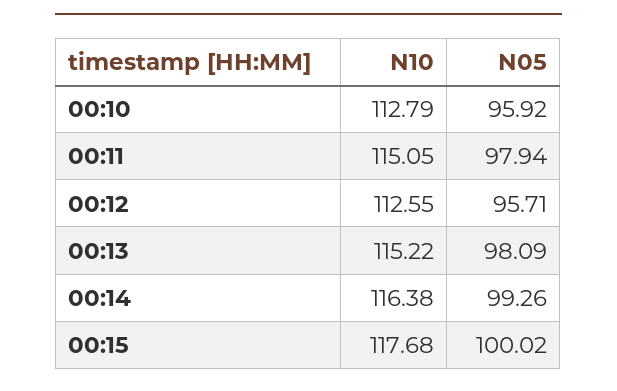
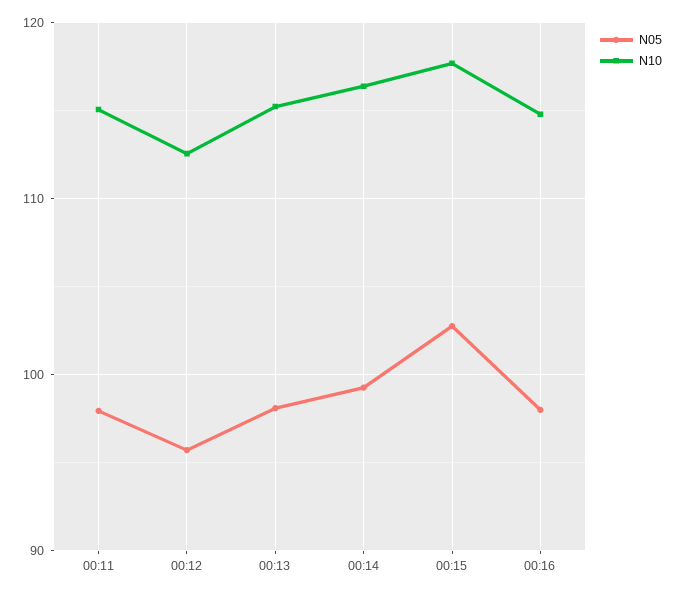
N10, 00:10: 112.79 -> none
N05, 00:10: 95.92 -> none
N05, 00:15: 100.02 -> 103
N05, 00:16: none -> 98
N10, 00:16: none -> 115

